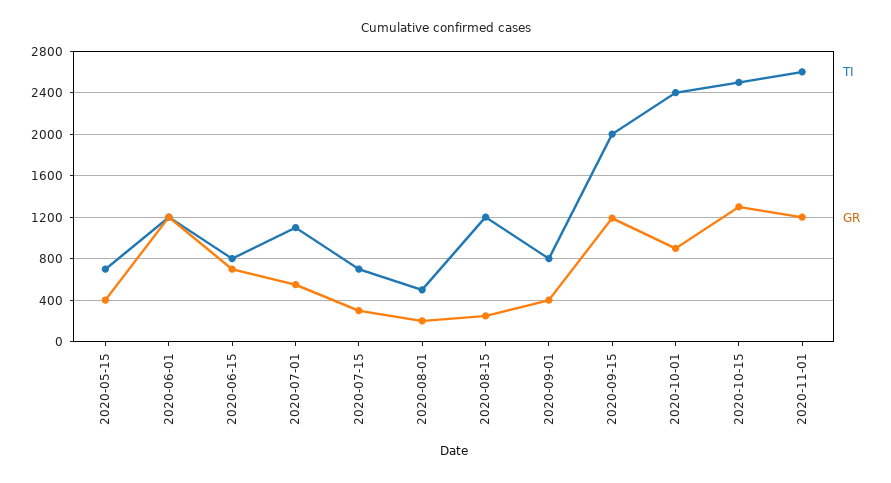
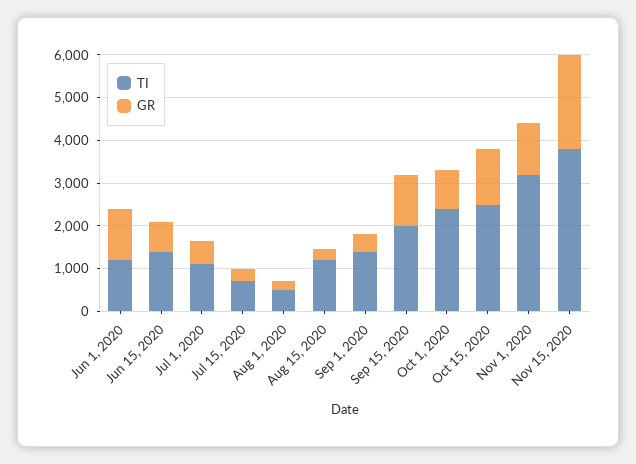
TI, 2020-05-15: 700 -> none
GR, 2020-05-15: 400 -> none
TI, 2020-06-15: 800 -> 1400
TI, 2020-09-01: 800 -> 1400
TI, 2020-11-01: 2600 -> 3200
TI, Nov 15, 2020: none -> 3800
GR, Nov 15, 2020: none -> 2200

